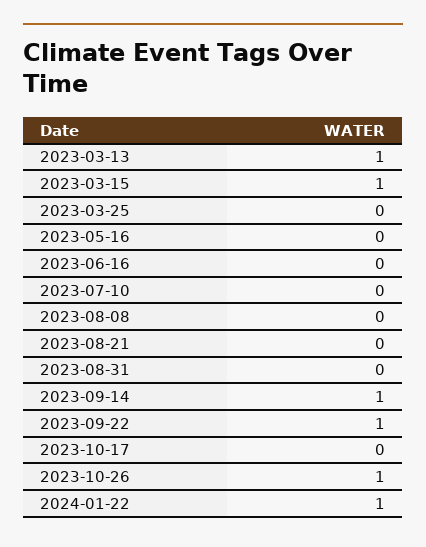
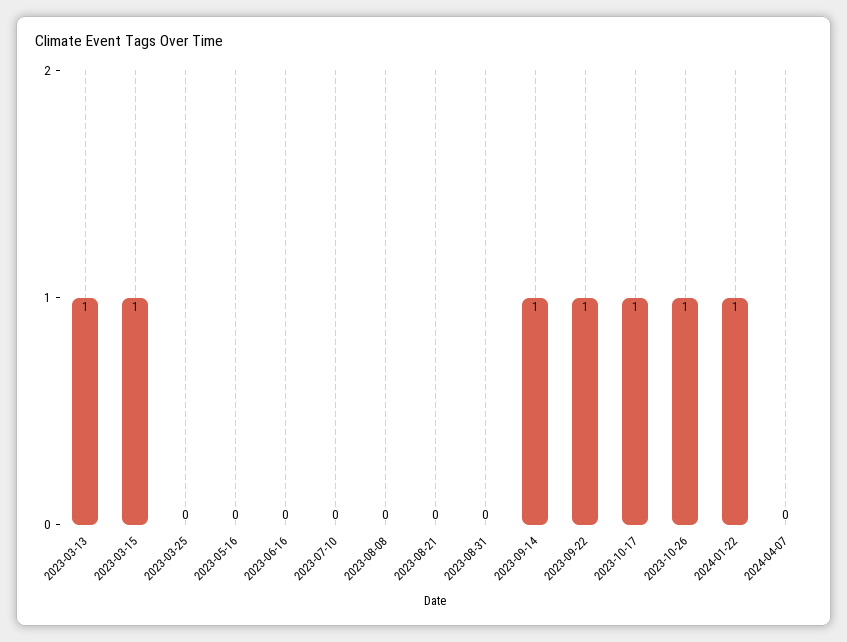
2023-10-17: 0 -> 1
2024-04-07: none -> 0

